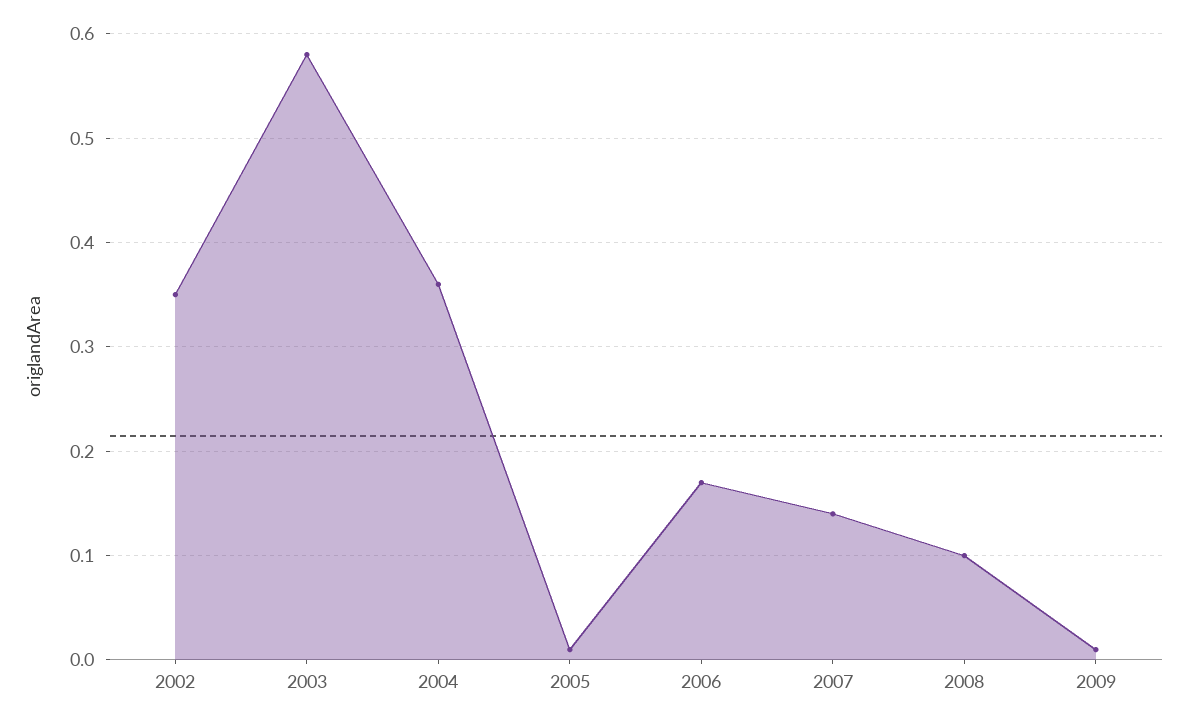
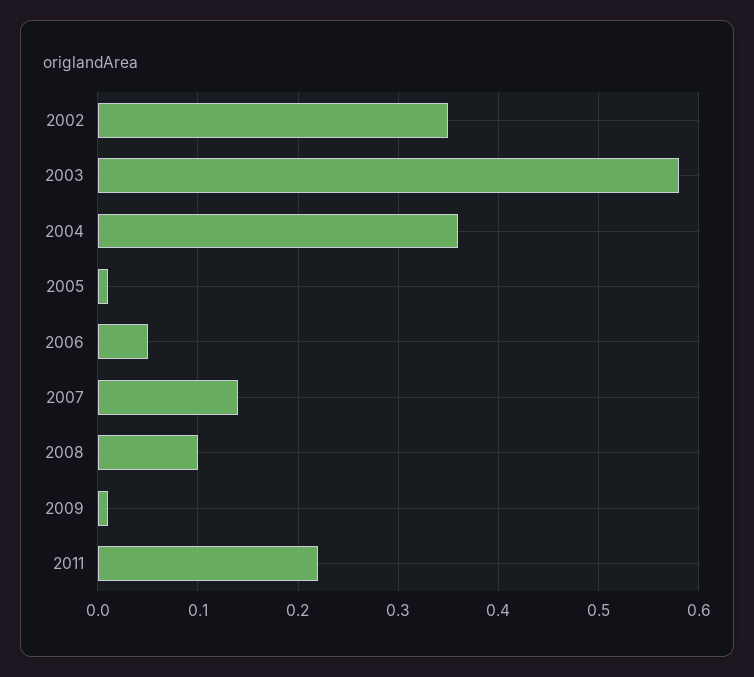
2006: 0.17 -> 0.05
2011: none -> 0.22

